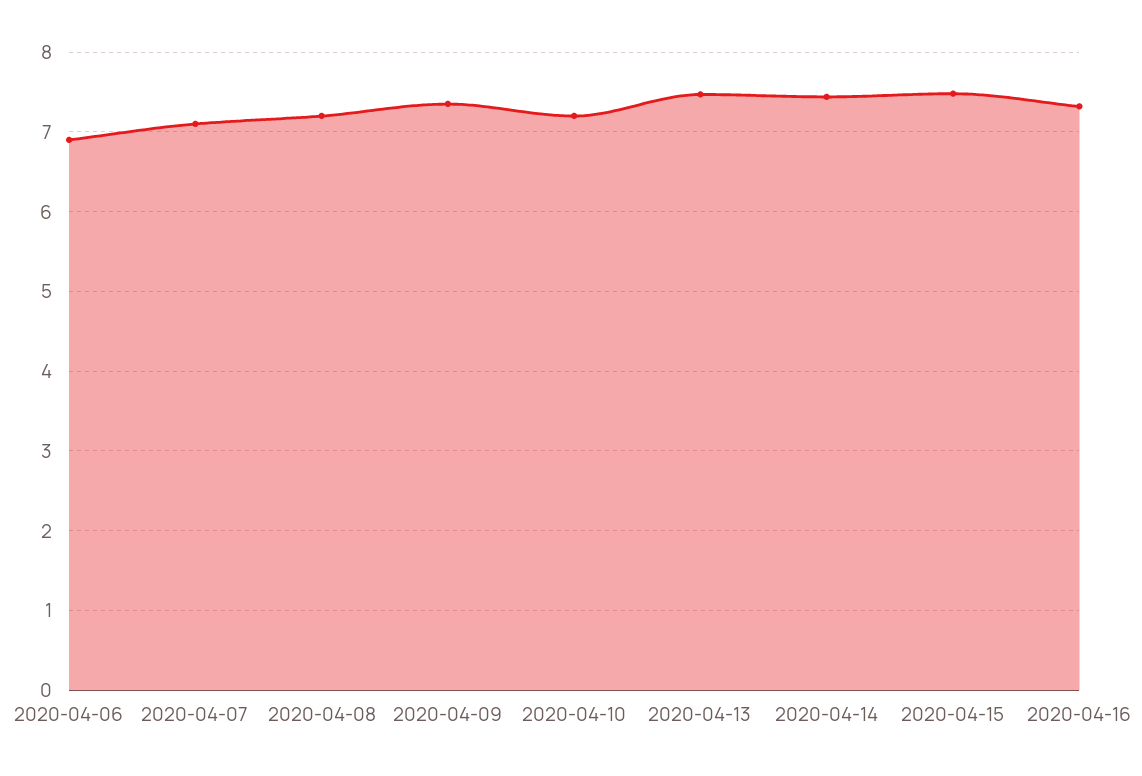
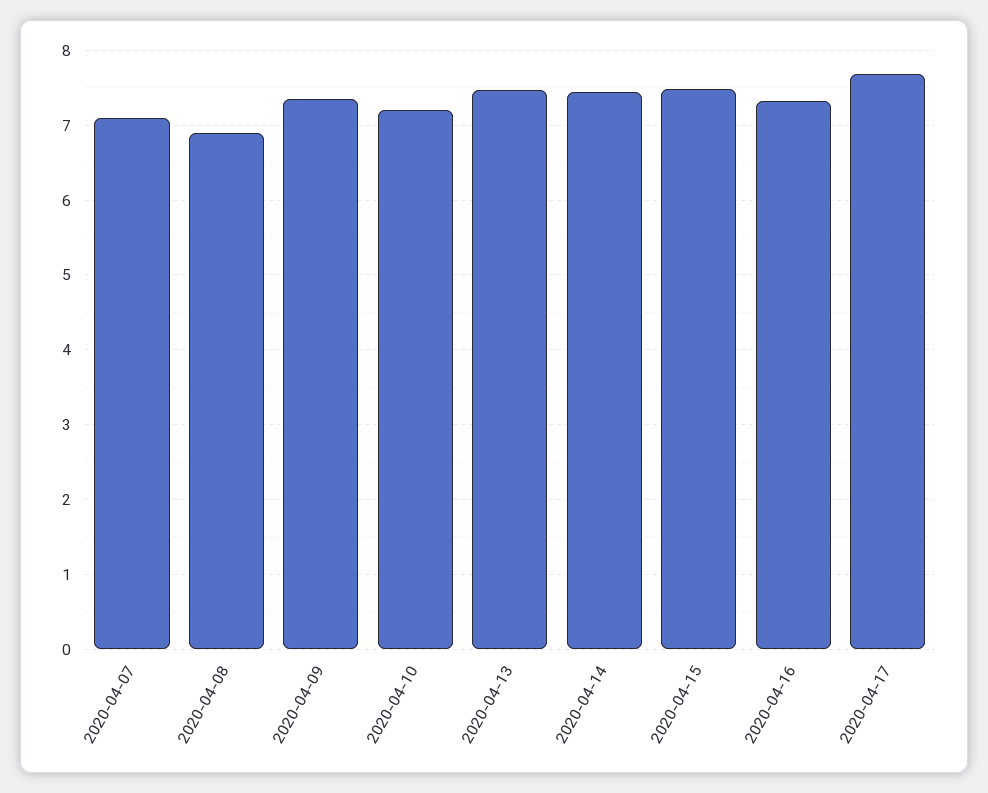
2020-04-06: 6.9 -> none
2020-04-08: 7.2 -> 6.9
2020-04-17: none -> 7.7

